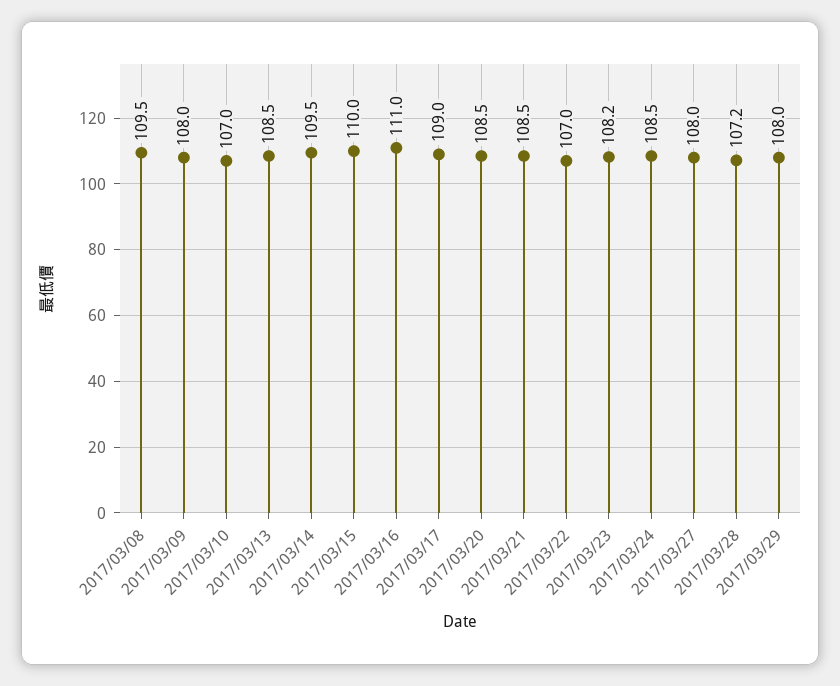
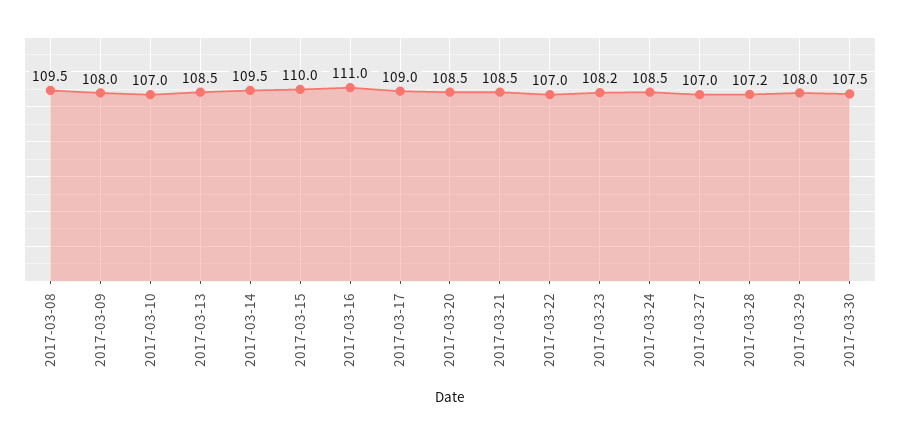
2017/03/27: 108 -> 107
2017-03-30: none -> 107.5

